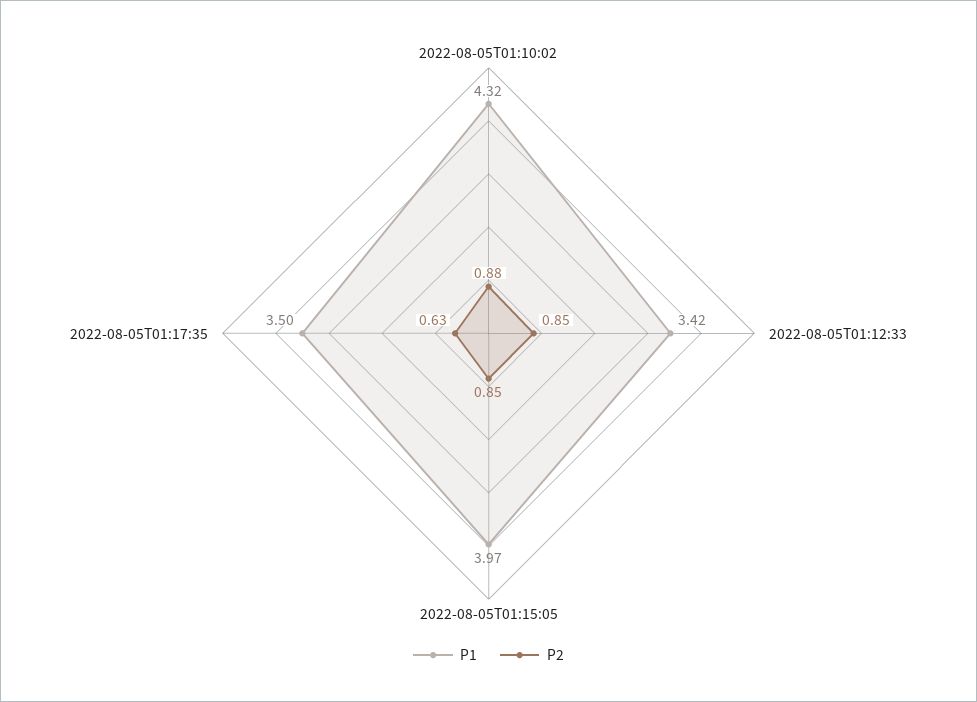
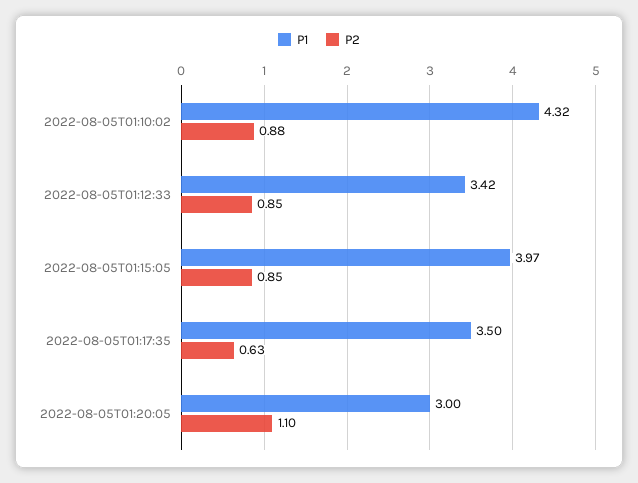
P1, 2022-08-05T01:20:05: none -> 3
P2, 2022-08-05T01:20:05: none -> 1.1

